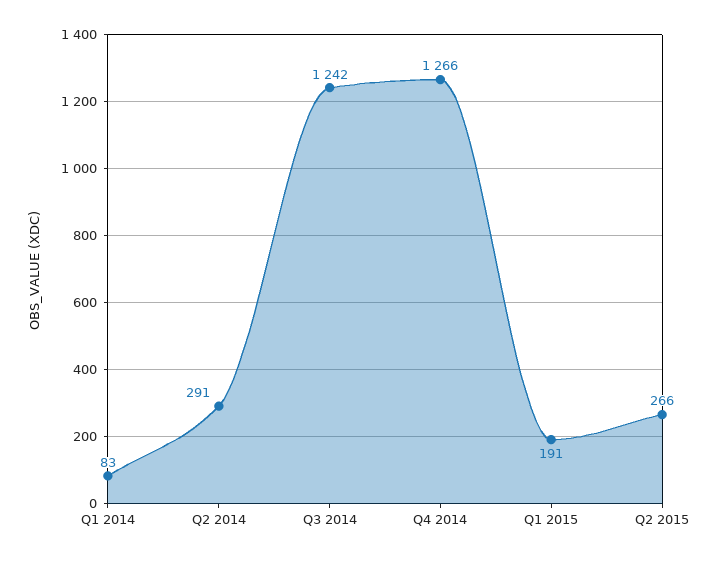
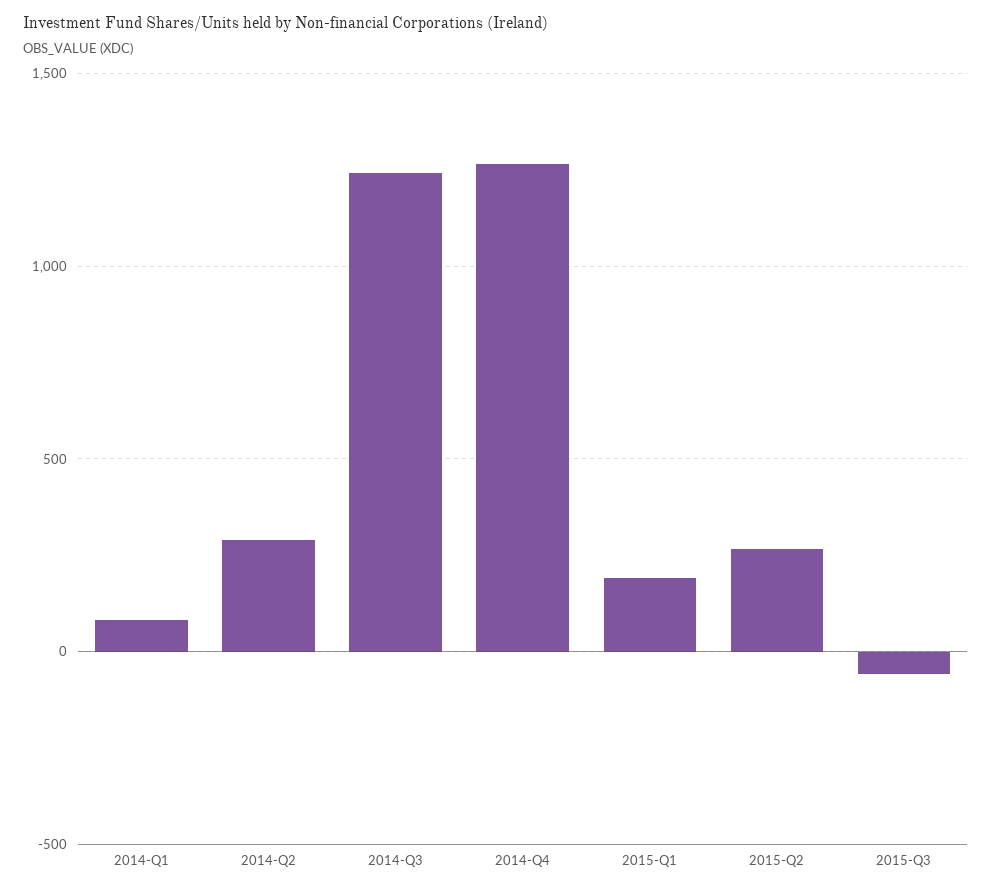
2015-Q3: none -> -50

